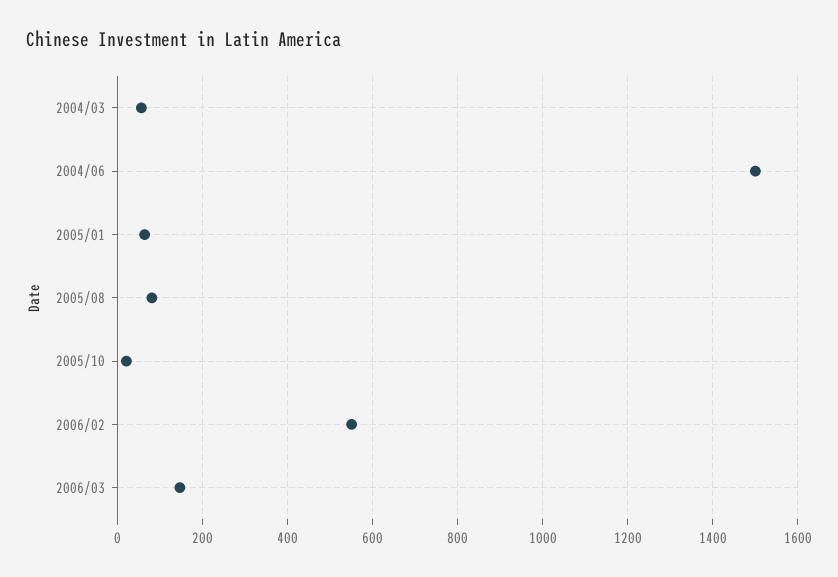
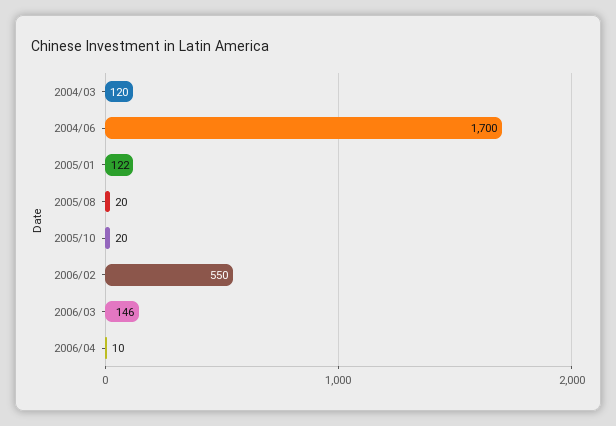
2004/03: 60 -> 120
2004/06: 1500 -> 1700
2005/01: 60 -> 122
2005/08: 80 -> 20
2006/04: none -> 10

